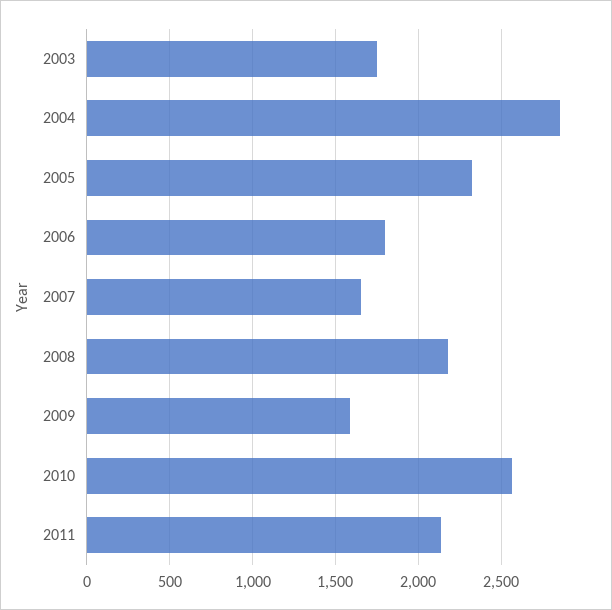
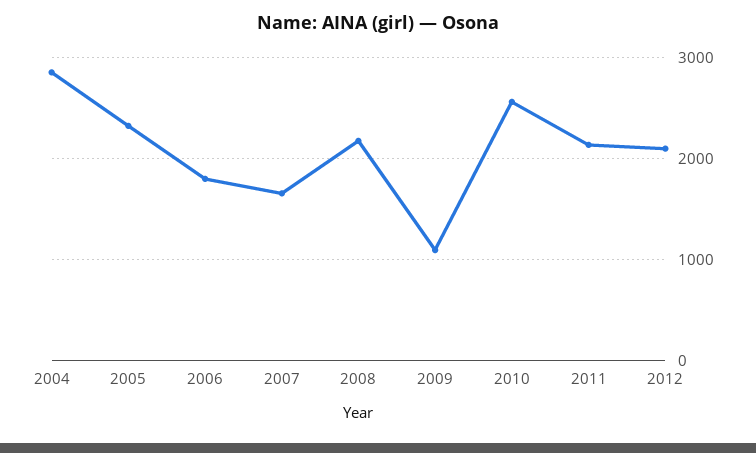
2003: 1750 -> none
2009: 1600 -> 1100
2012: none -> 2100

